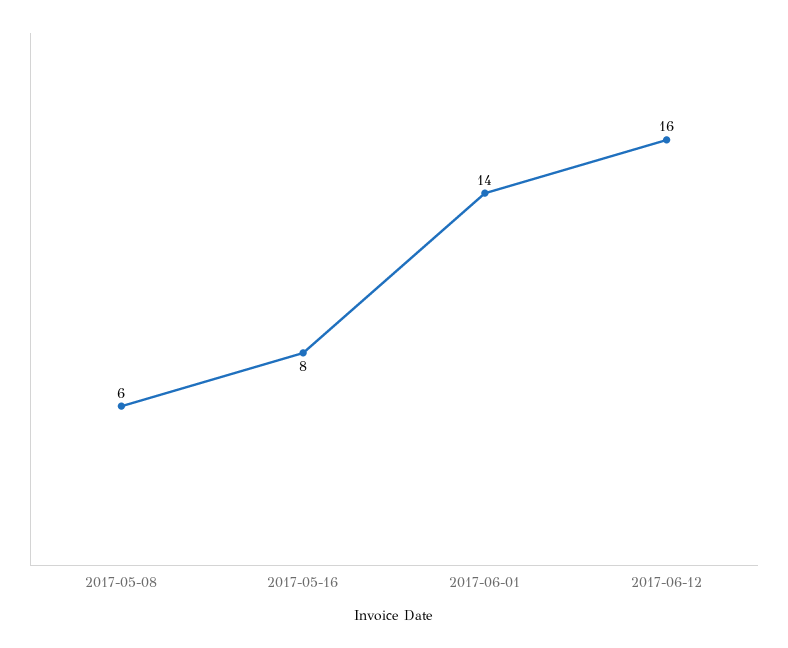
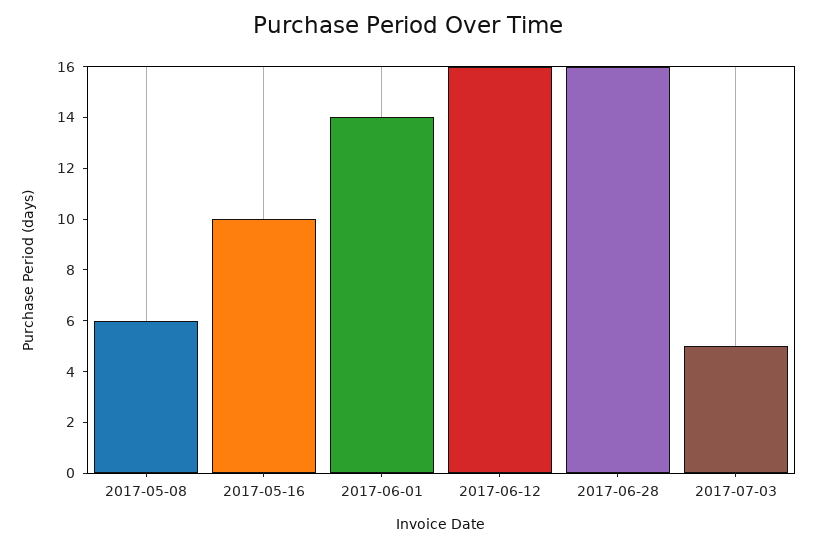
2017-05-16: 8 -> 10
2017-06-28: none -> 16
2017-07-03: none -> 5

